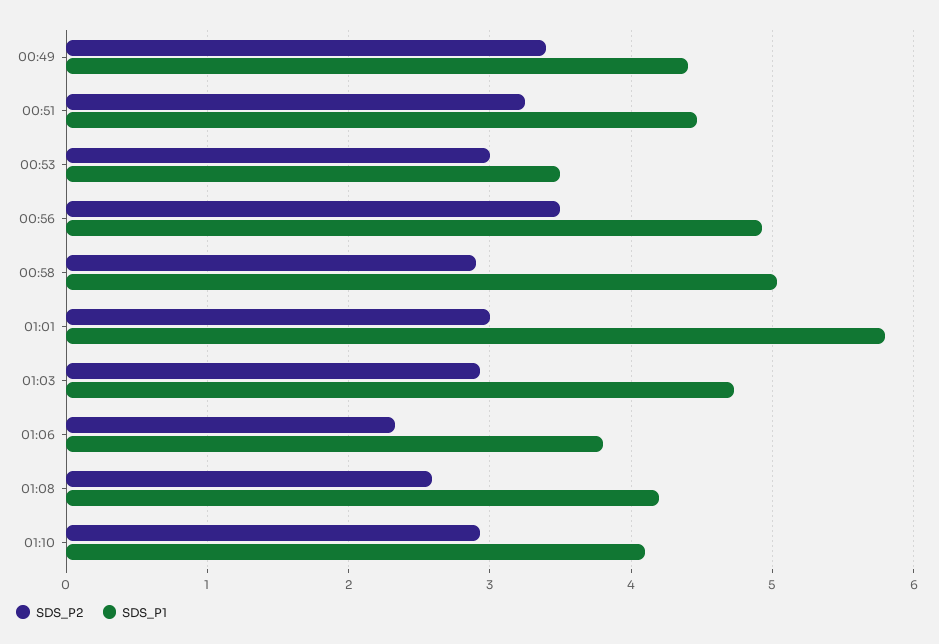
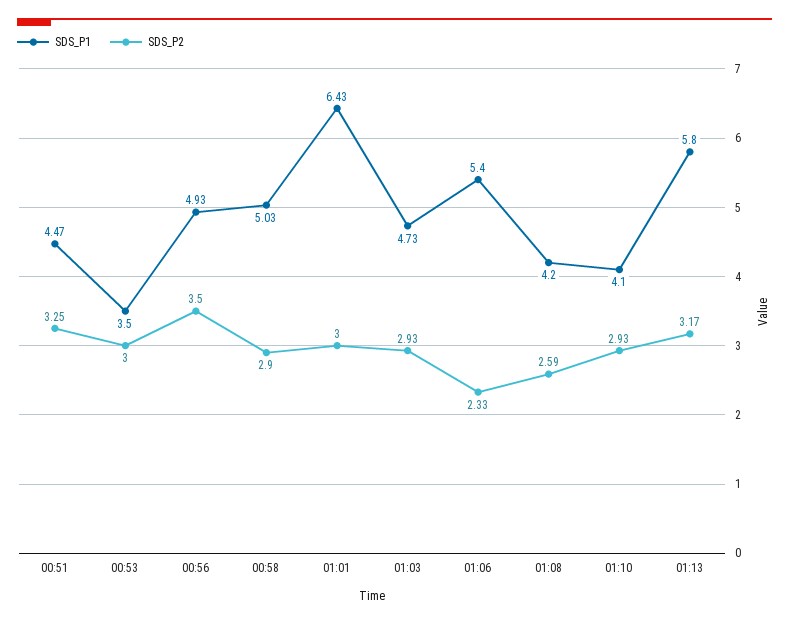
SDS_P2, 00:49: 3.4 -> none
SDS_P1, 00:49: 4.4 -> none
SDS_P1, 01:01: 5.8 -> 6.43
SDS_P1, 01:06: 3.8 -> 5.4
SDS_P1, 01:13: none -> 5.8
SDS_P2, 01:13: none -> 3.17

